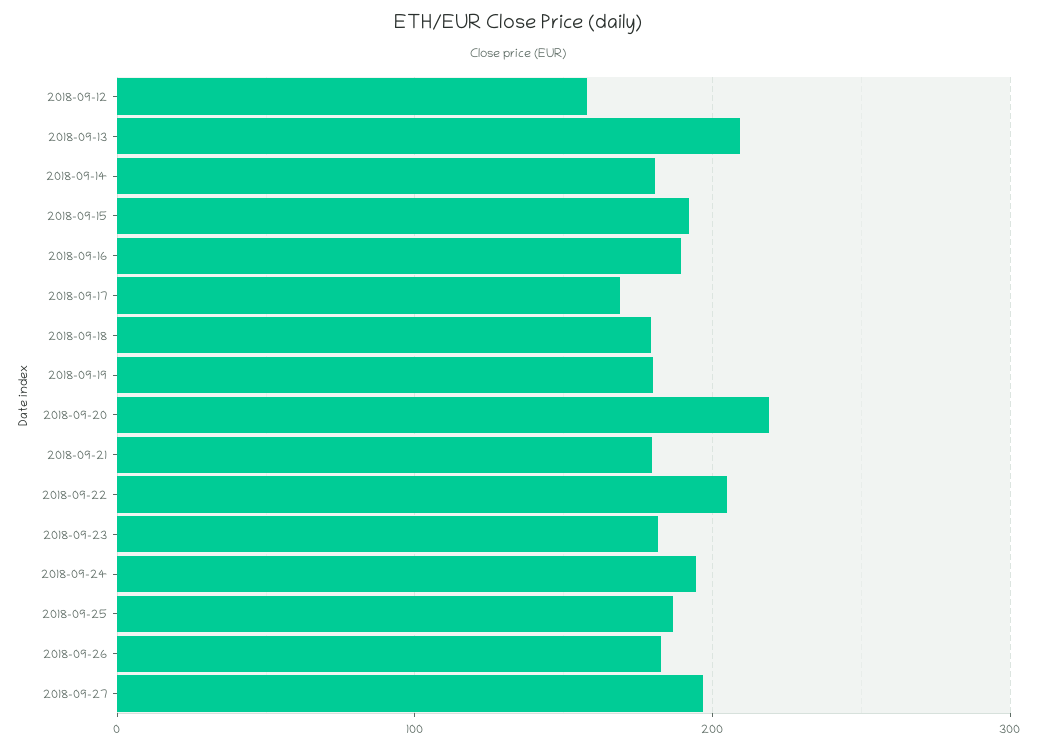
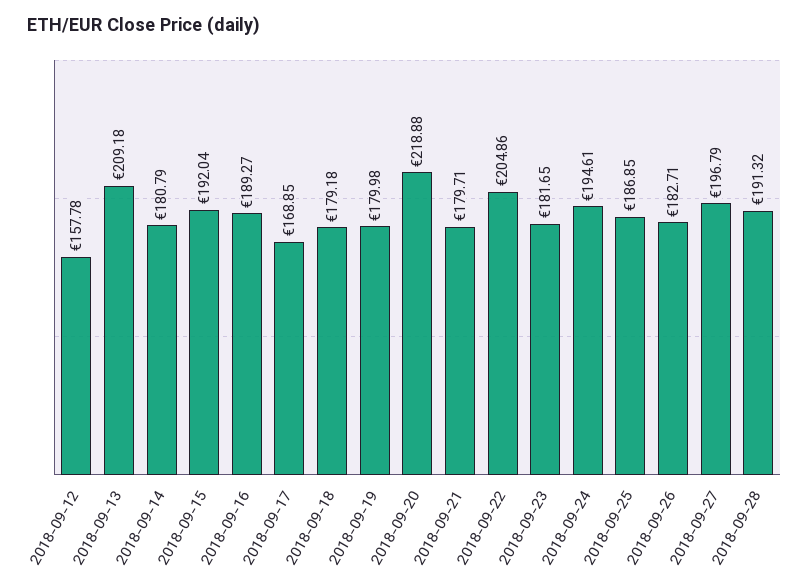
2018-09-28: none -> 191.32

